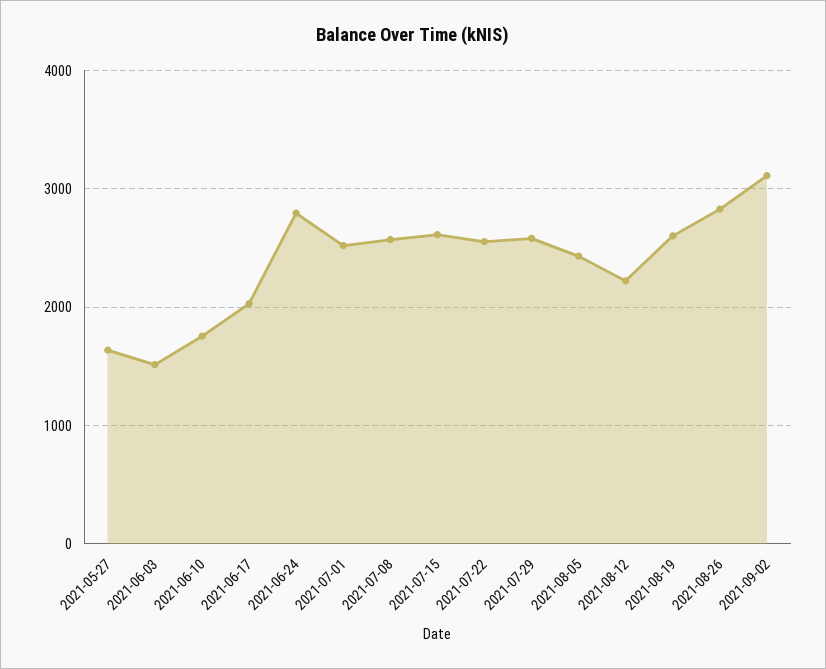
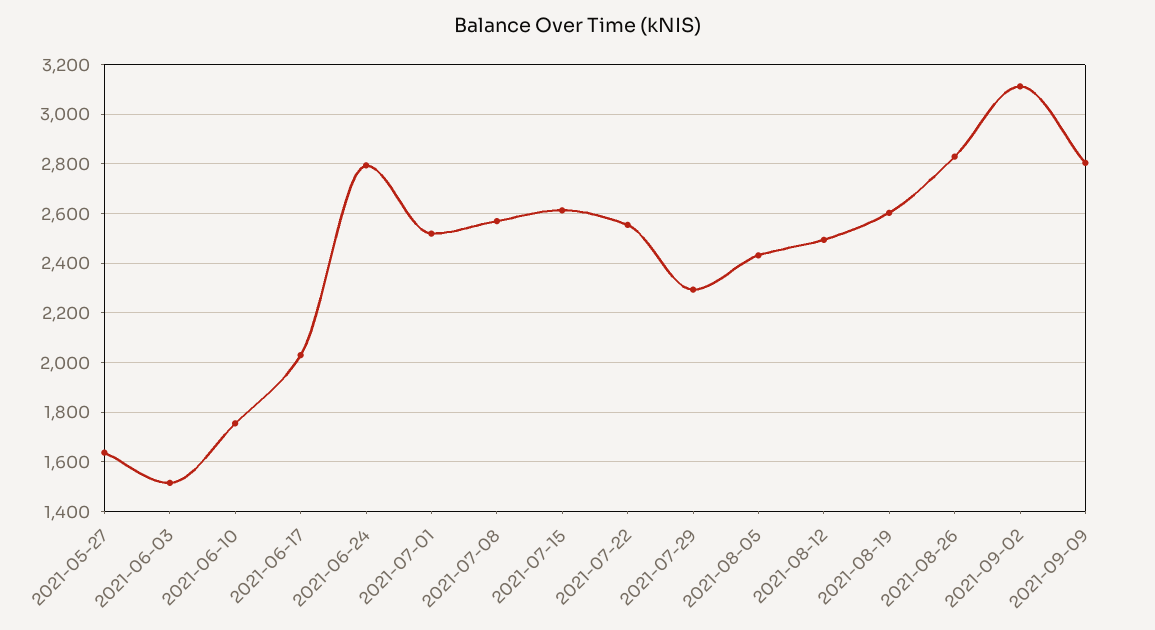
2021-07-29: 2600 -> 2300
2021-08-12: 2200 -> 2500
2021-09-09: none -> 2800

